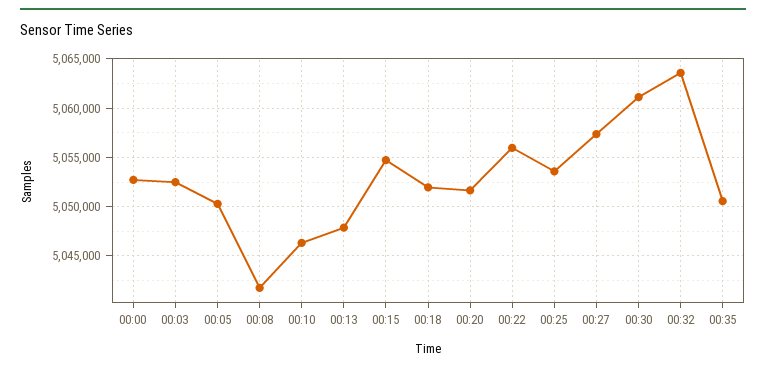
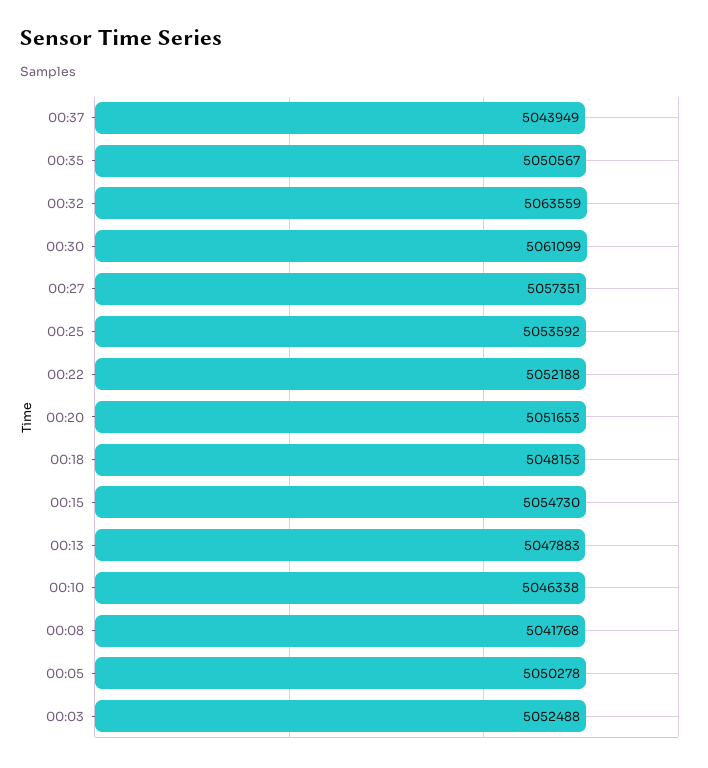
00:00: 5053000 -> none
00:18: 5052000 -> 5048153
00:22: 5056000 -> 5052188
00:37: none -> 5043949

